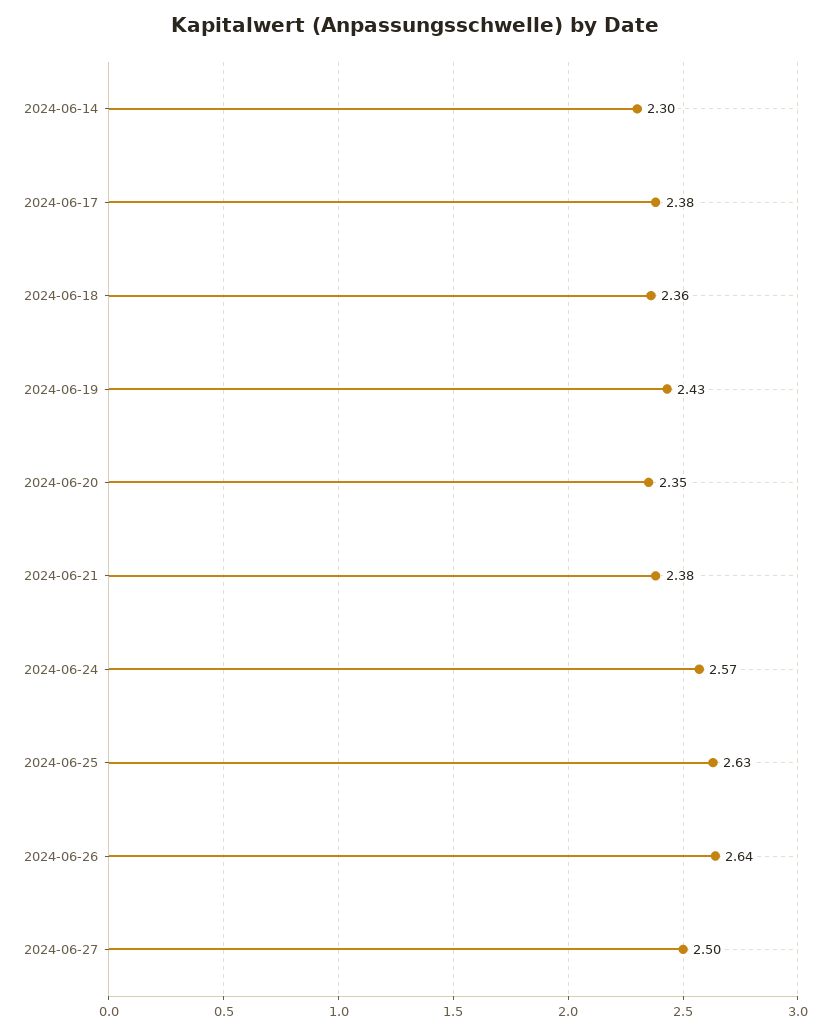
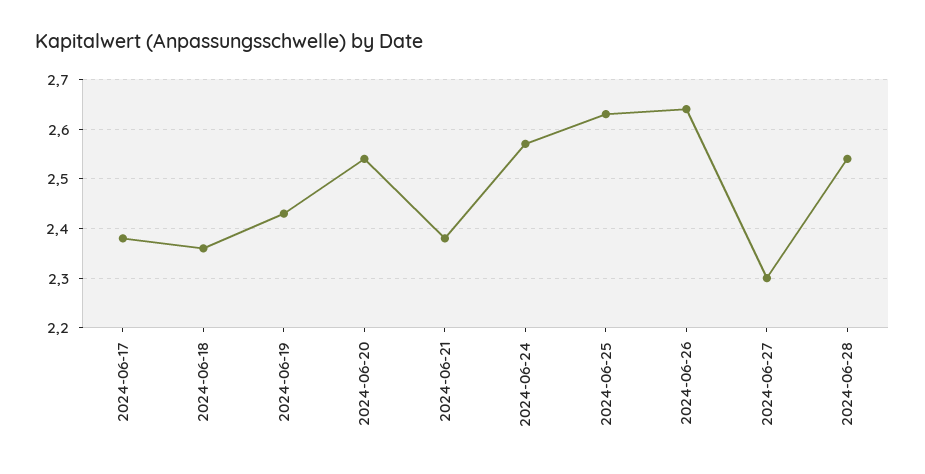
2024-06-14: 2.3 -> none
2024-06-20: 2.35 -> 2.55
2024-06-27: 2.5 -> 2.3
2024-06-28: none -> 2.55

